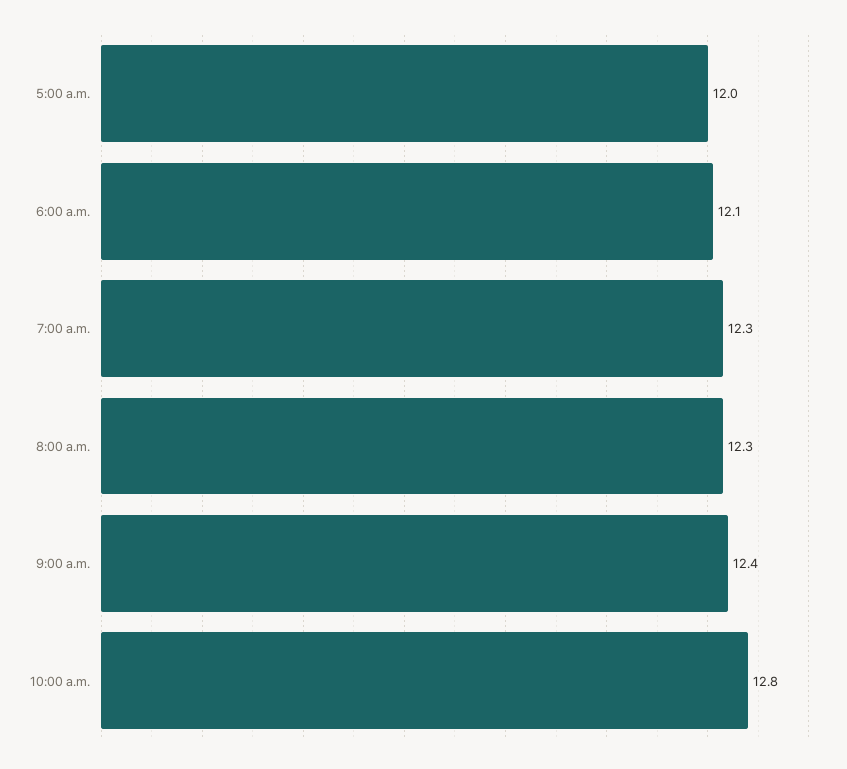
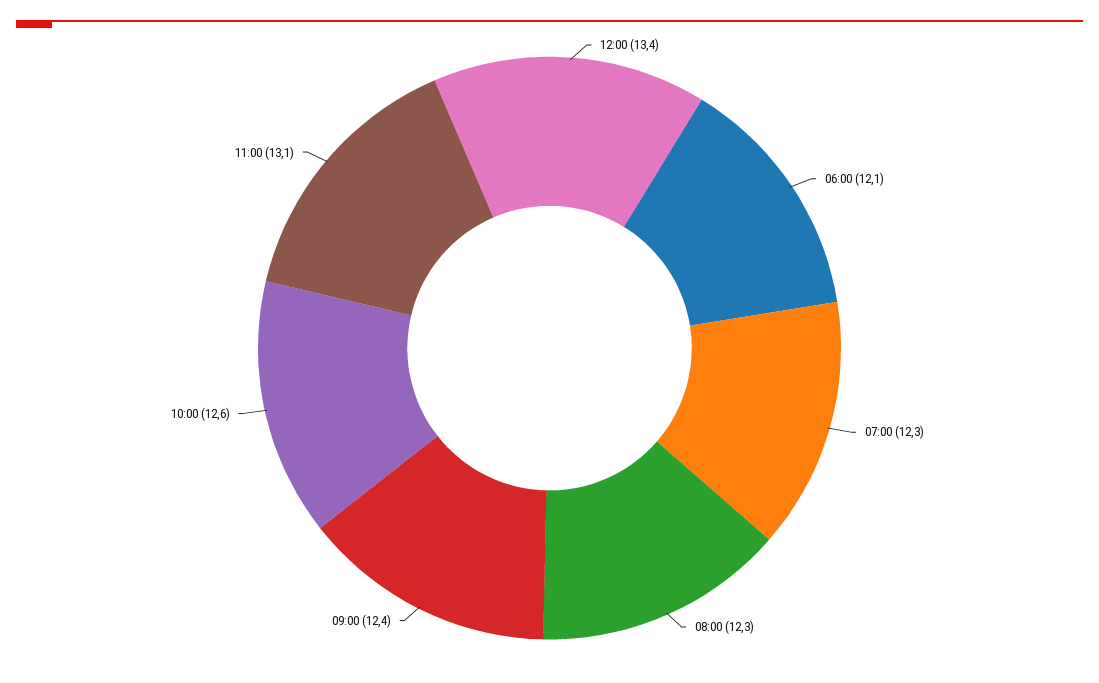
5:00 a.m.: 12 -> none
10:00 a.m.: 12.8 -> 12.6
12:00: none -> 13.4
11:00: none -> 13.1

